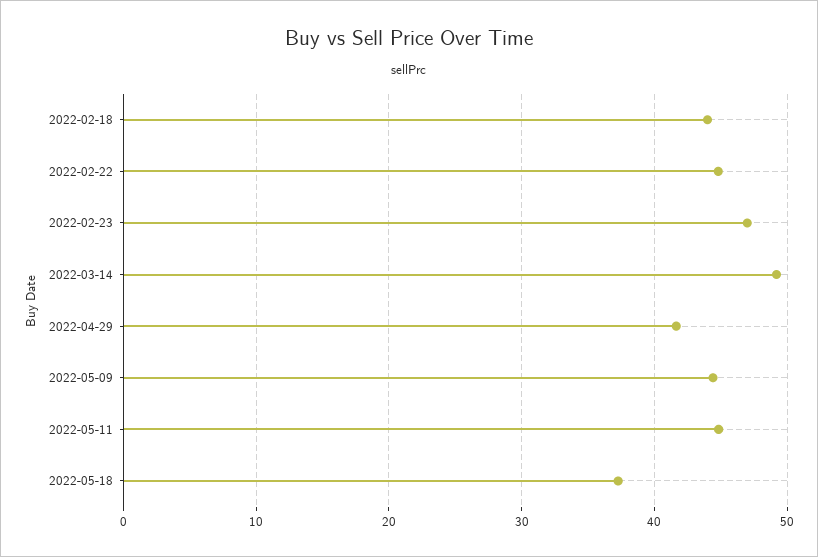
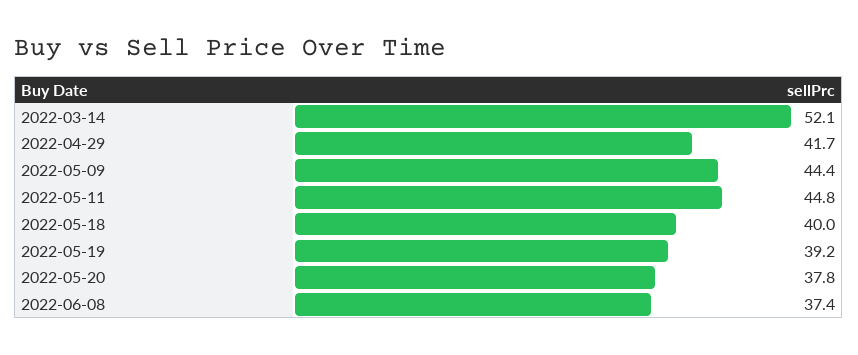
2022-02-18: 44 -> none
2022-02-22: 45 -> none
2022-02-23: 47 -> none
2022-03-14: 49 -> 52.1
2022-05-18: 37 -> 40
2022-05-19: none -> 39.2
2022-05-20: none -> 37.8
2022-06-08: none -> 37.4

